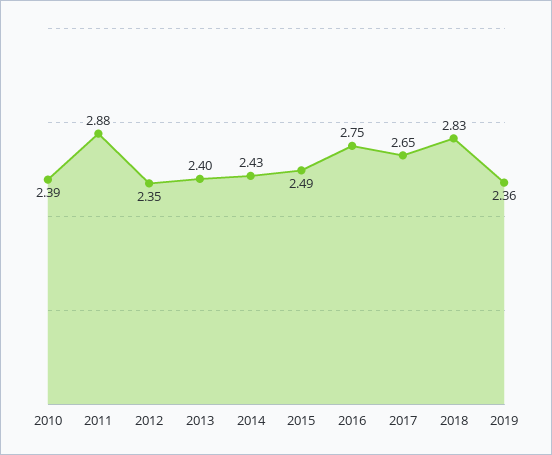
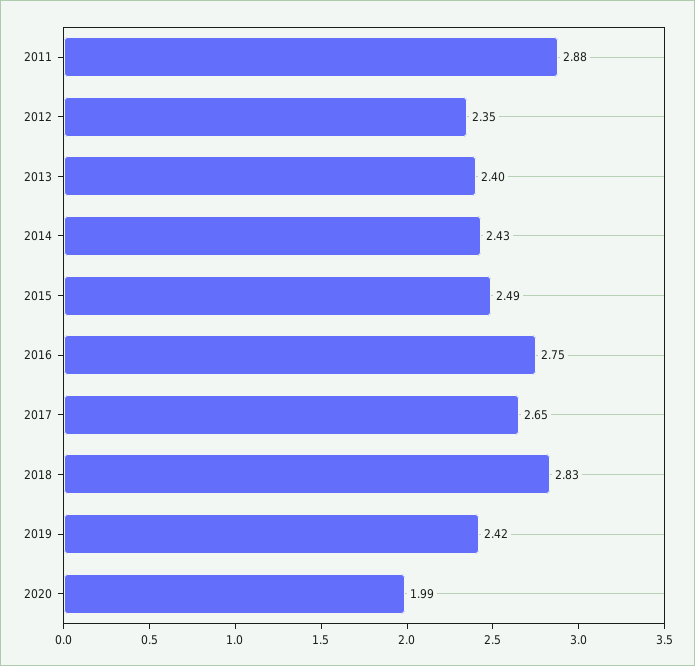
2010: 2.39 -> none
2019: 2.36 -> 2.42
2020: none -> 1.99

